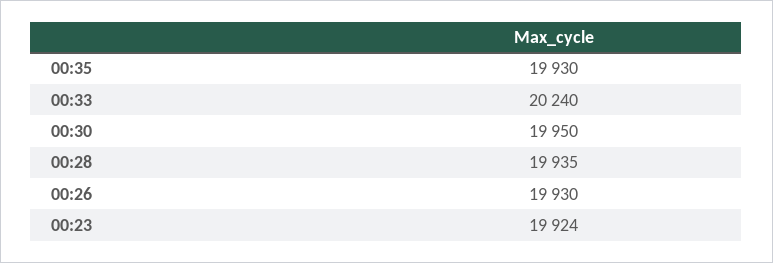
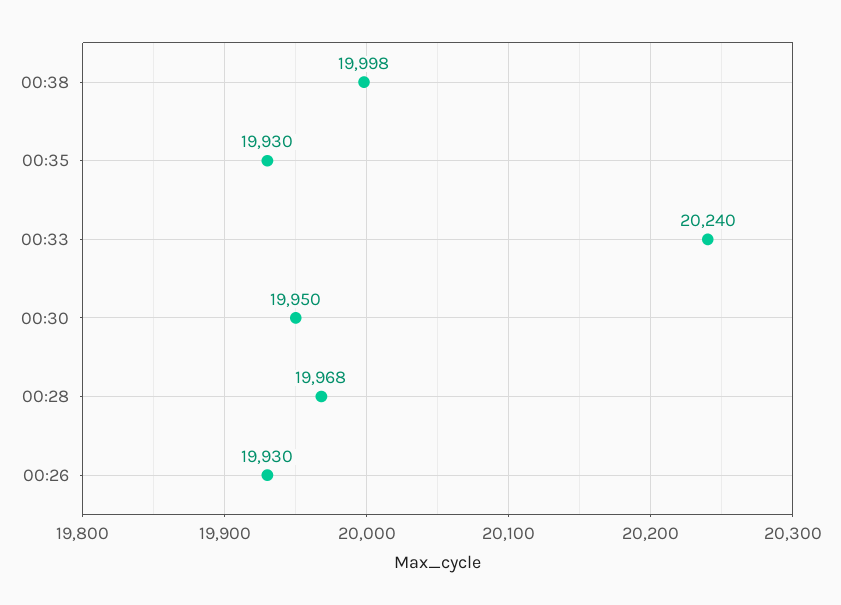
00:28: 19935 -> 19968
00:23: 19924 -> none
00:38: none -> 19998

